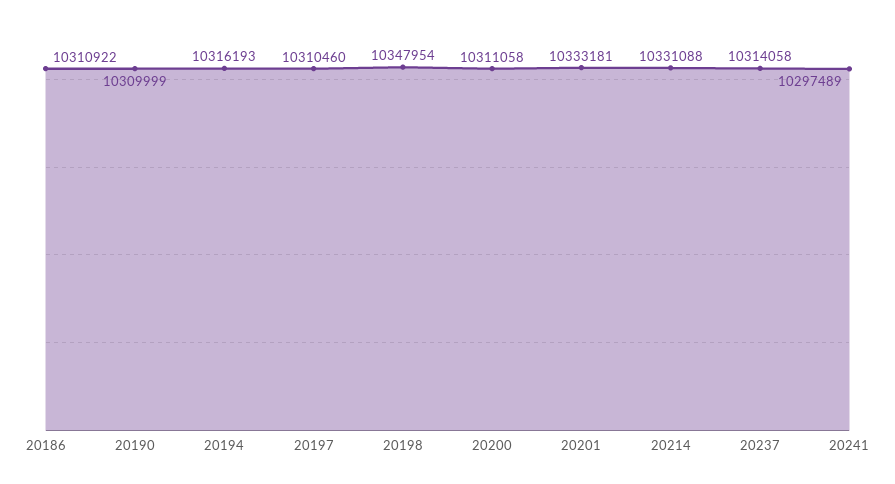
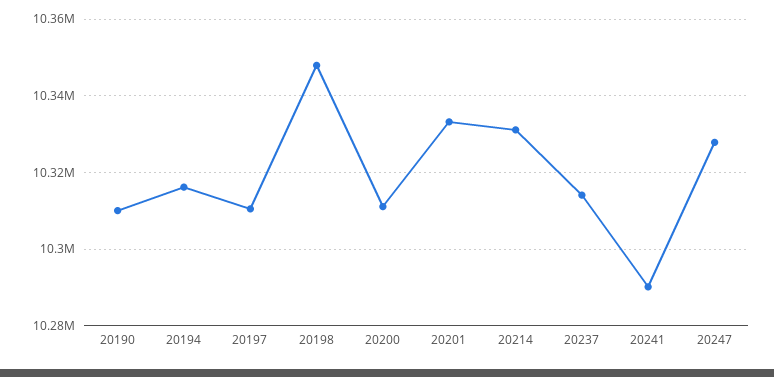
20186: 10310922 -> none
20241: 10297489 -> 10290000
20247: none -> 10328000

